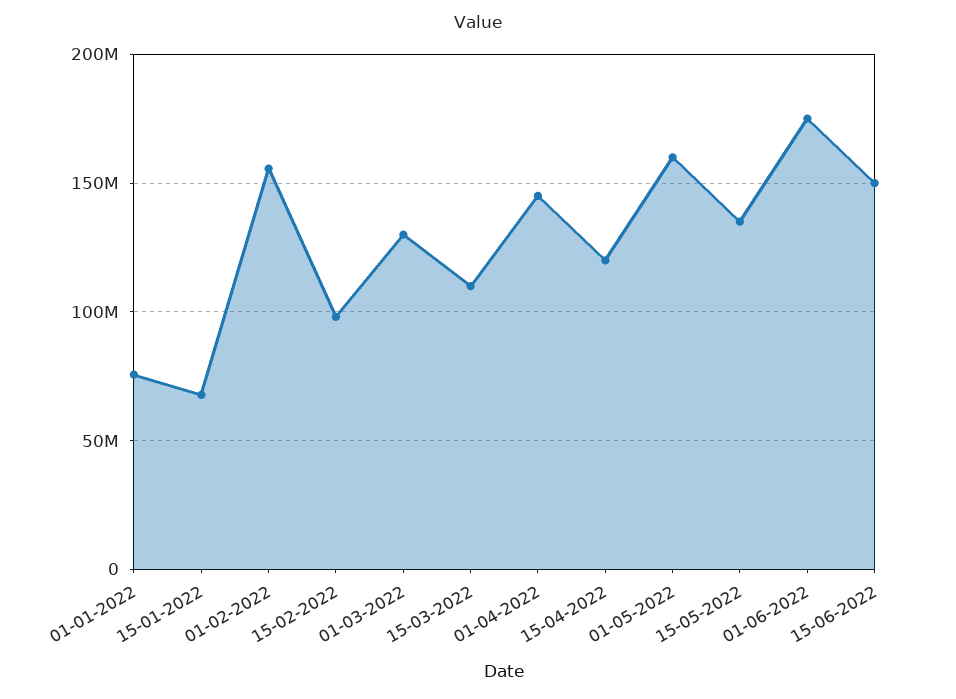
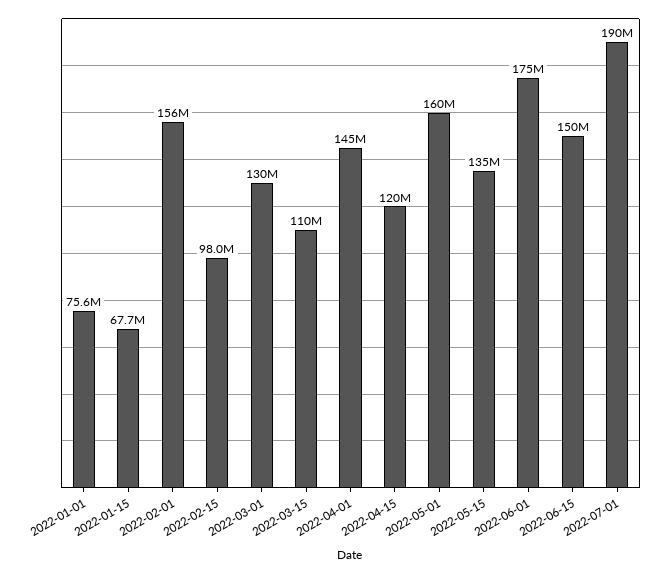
2022-07-01: none -> 190000000

